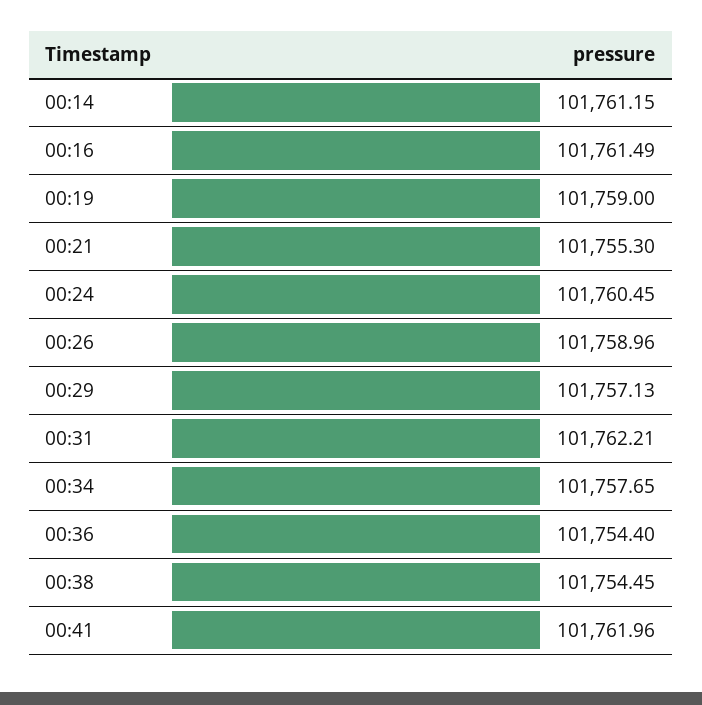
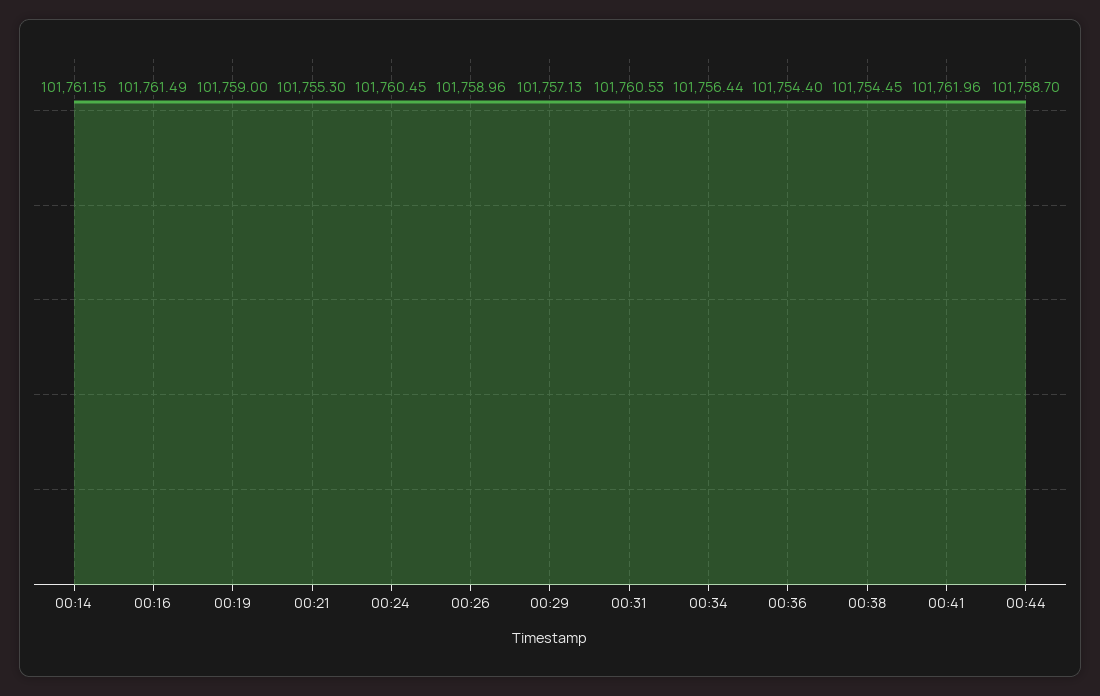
00:31: 101762.21 -> 101760.53
00:34: 101757.65 -> 101756.44
00:44: none -> 101758.7

